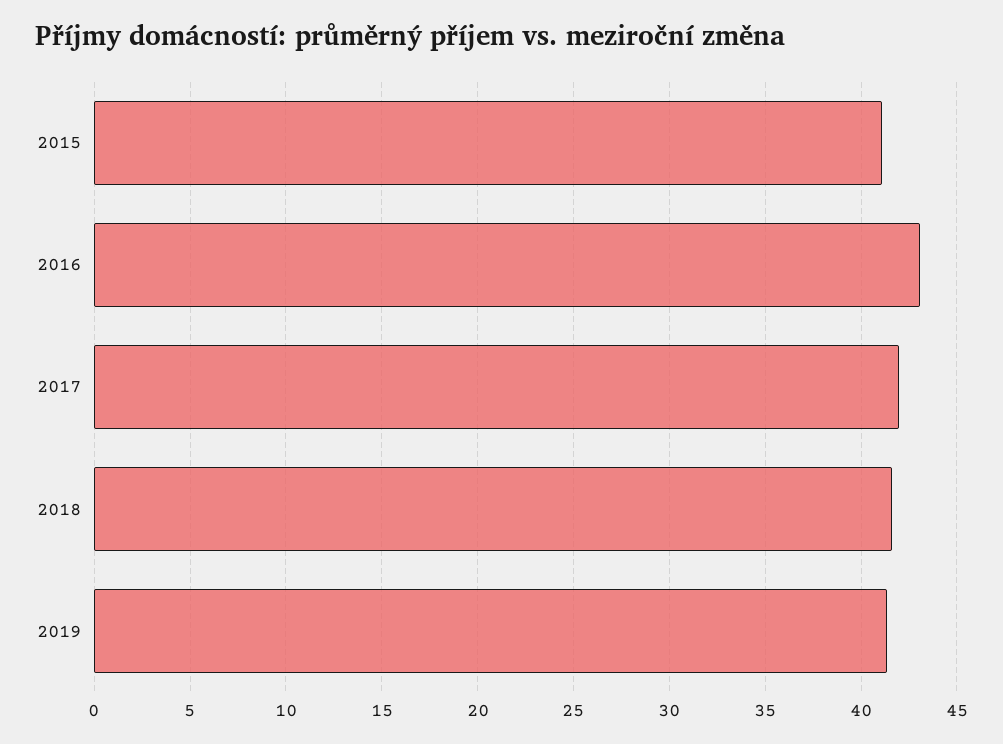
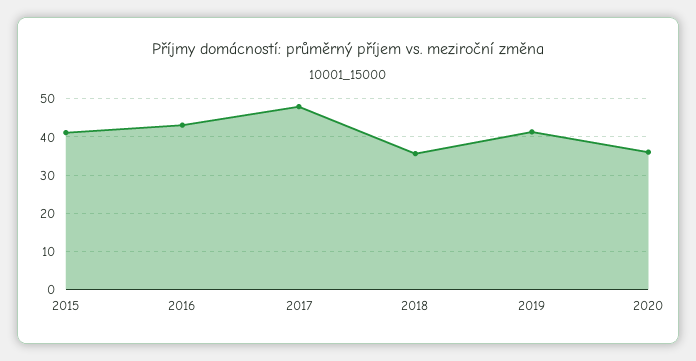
2017: 42 -> 48
2018: 41.5 -> 36
2020: none -> 36

